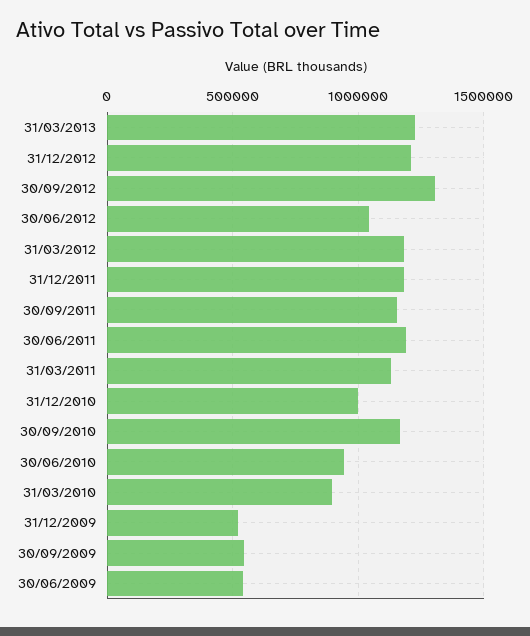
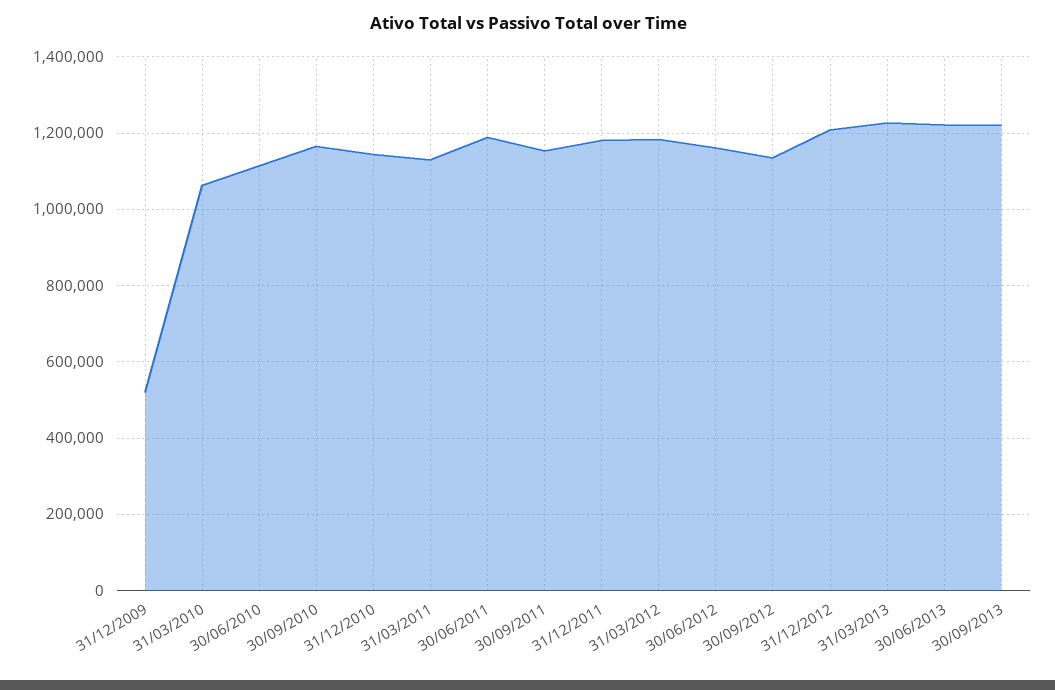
30/09/2012: 1300000 -> 1140000
30/06/2012: 1050000 -> 1160000
31/12/2010: 1000000 -> 1140000
30/06/2010: 950000 -> 1120000
31/03/2010: 900000 -> 1060000
30/09/2009: 550000 -> none
30/06/2009: 550000 -> none
30/06/2013: none -> 1220000
30/09/2013: none -> 1220000

